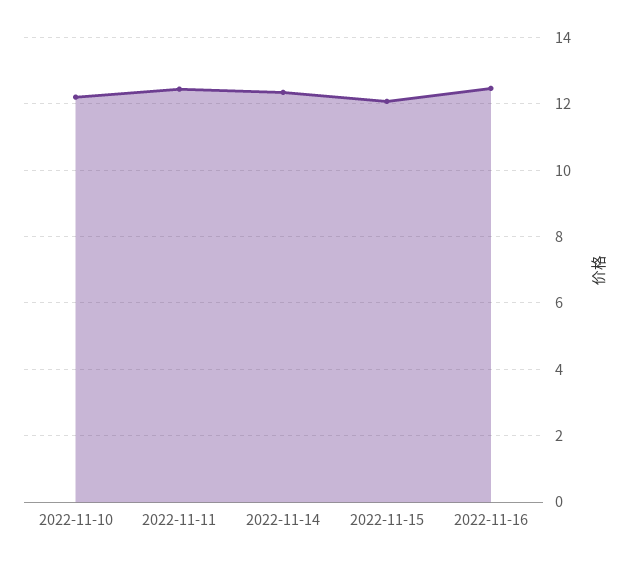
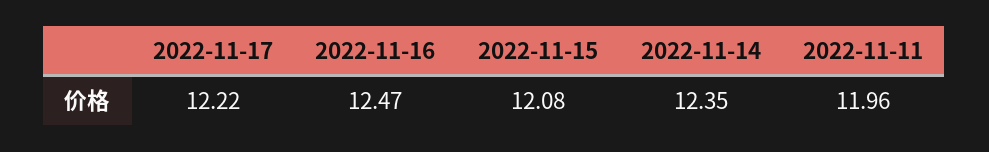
2022-11-10: 12.2 -> none
2022-11-11: 12.4 -> 11.96
2022-11-17: none -> 12.22

